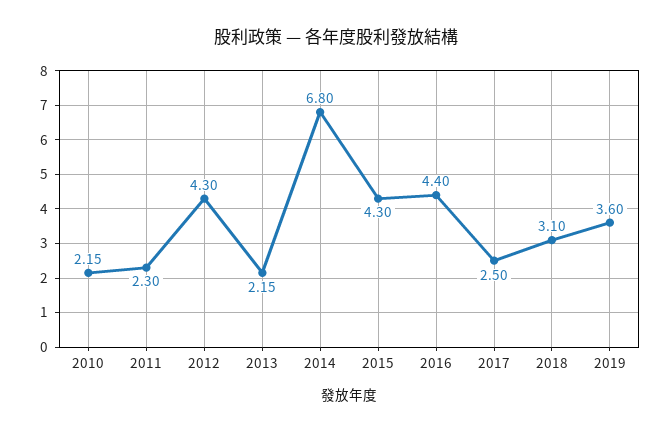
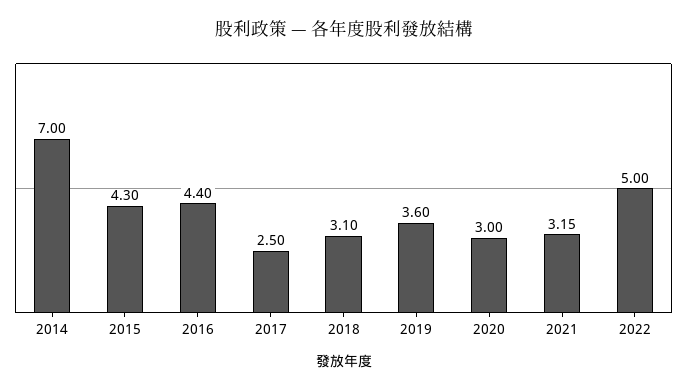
2010: 2.15 -> none
2011: 2.3 -> none
2012: 4.3 -> none
2013: 2.15 -> none
2014: 6.8 -> 7
2020: none -> 3
2021: none -> 3.15
2022: none -> 5

